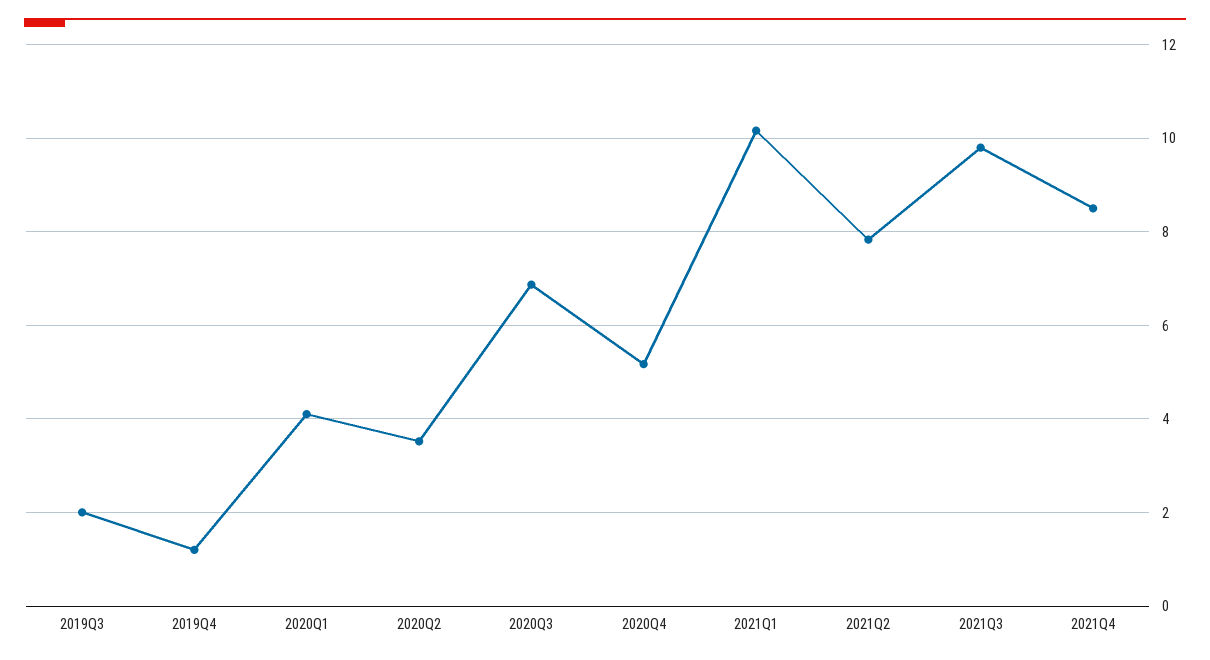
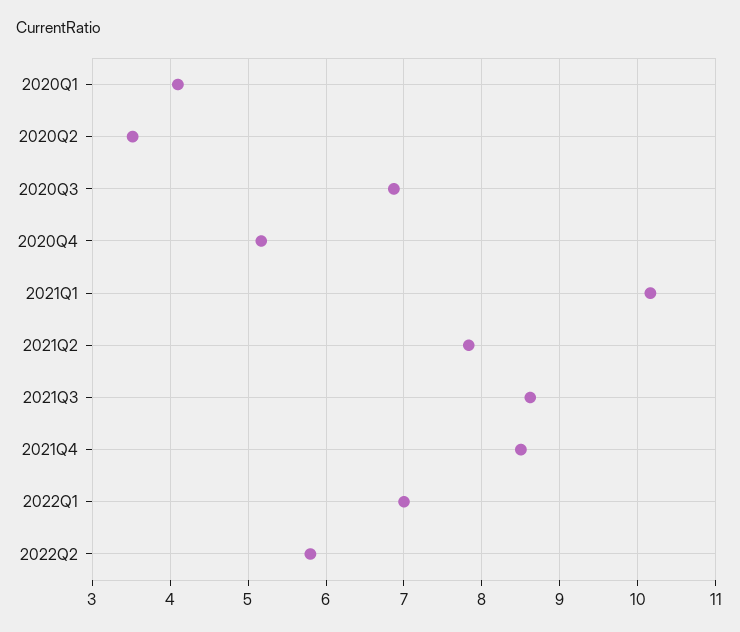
2019Q3: 2 -> none
2019Q4: 1.2 -> none
2021Q3: 9.8 -> 8.6
2022Q1: none -> 7
2022Q2: none -> 5.8

